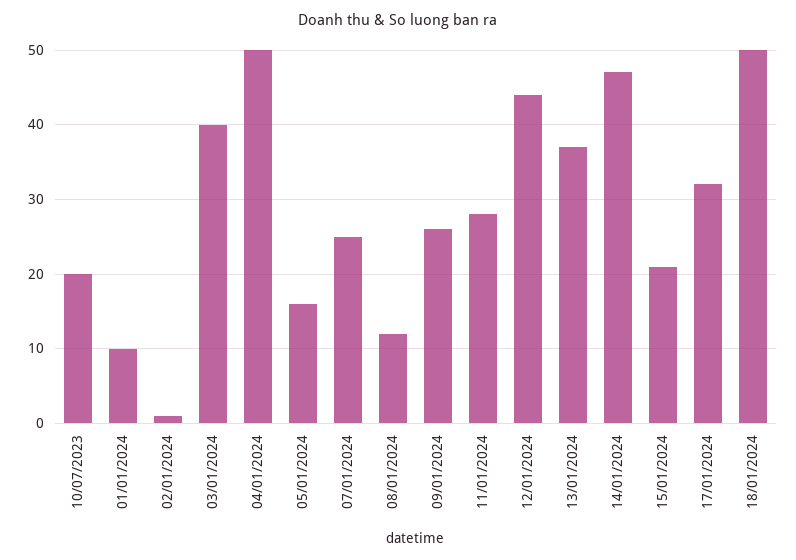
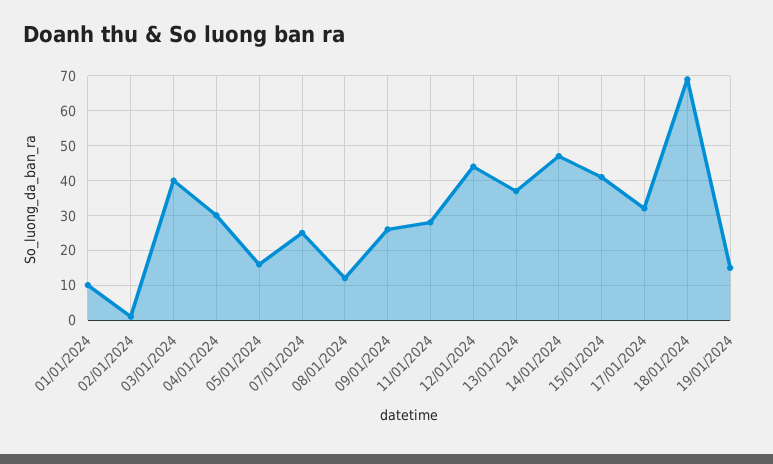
10/07/2023: 20 -> none
04/01/2024: 50 -> 30
15/01/2024: 21 -> 40
18/01/2024: 50 -> 70
19/01/2024: none -> 15

